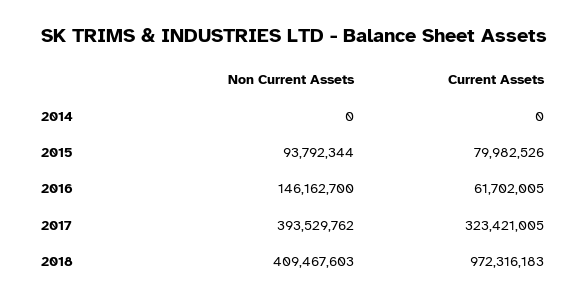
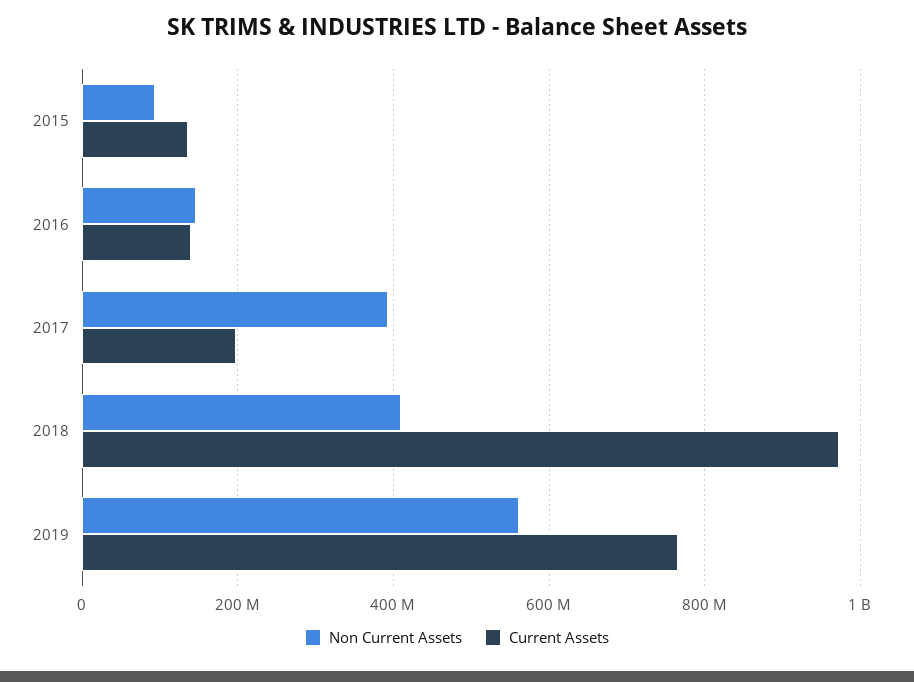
Non Current Assets, 2014: 0 -> none
Current Assets, 2014: 0 -> none
Current Assets, 2015: 79982526 -> 140000000
Current Assets, 2016: 61702005 -> 140000000
Current Assets, 2017: 323421005 -> 200000000
Non Current Assets, 2019: none -> 560000000
Current Assets, 2019: none -> 760000000

